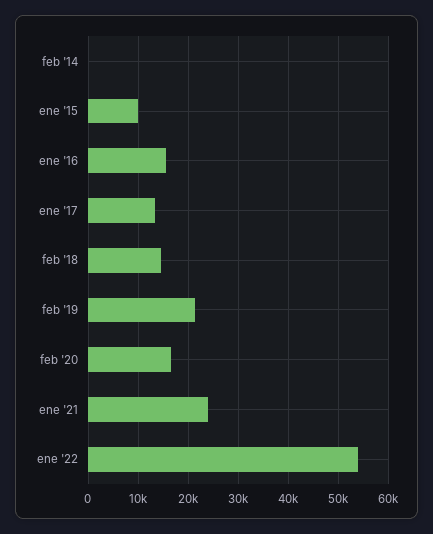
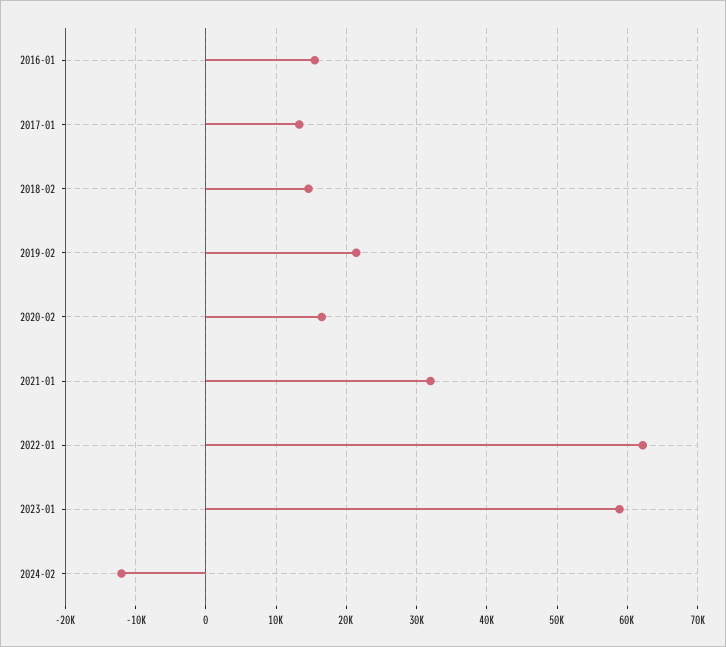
feb '14: 0 -> none
ene '15: 10000 -> none
ene '21: 24000 -> 32000
ene '22: 54000 -> 62000
2023-01: none -> 59000
2024-02: none -> -12000

